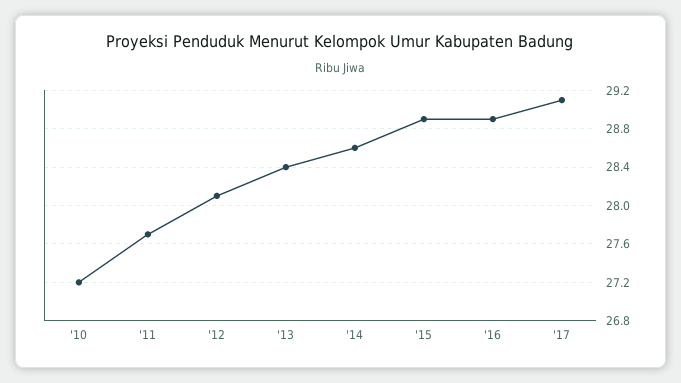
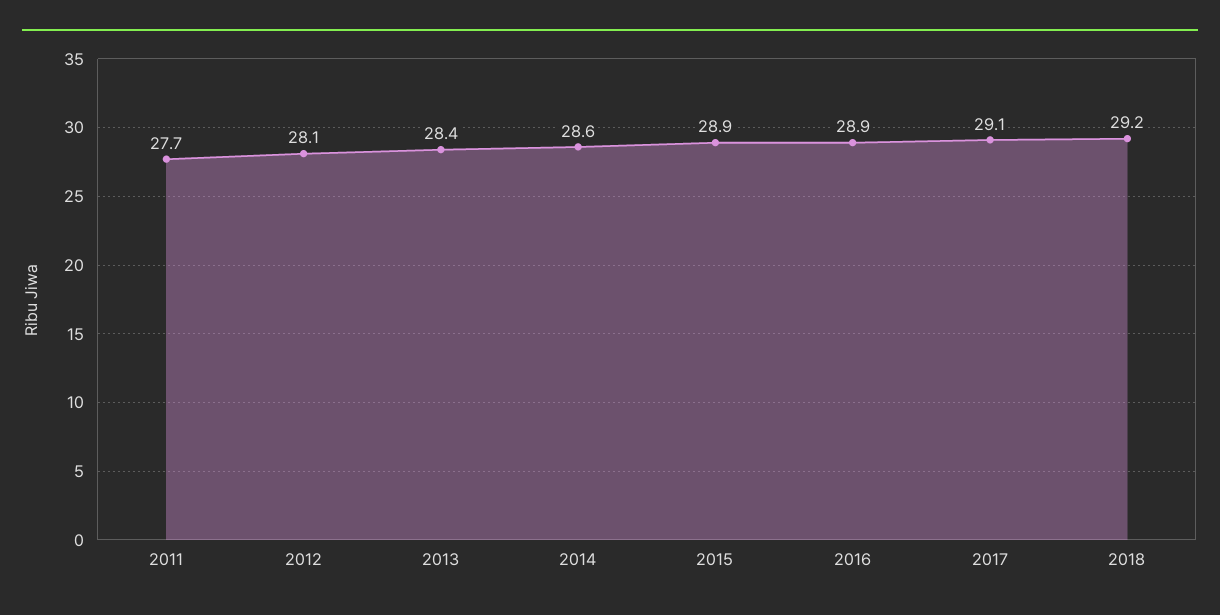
'10: 27.2 -> none
2018: none -> 29.2

